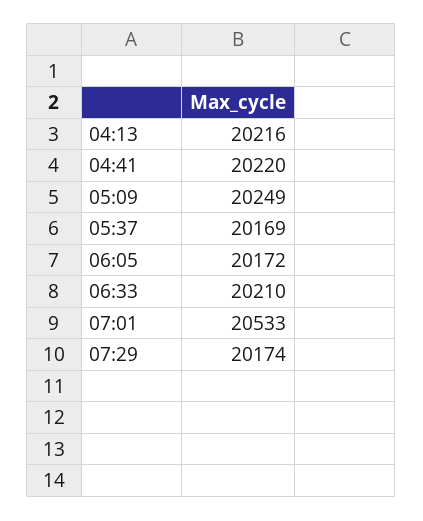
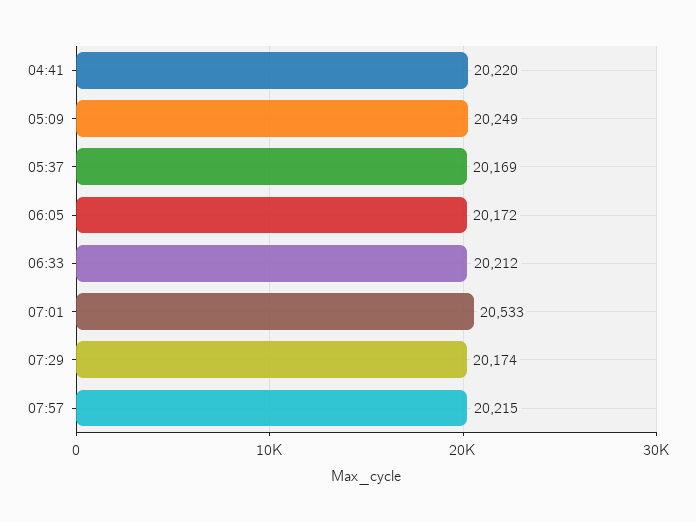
04:13: 20216 -> none
06:33: 20210 -> 20212
07:57: none -> 20215

